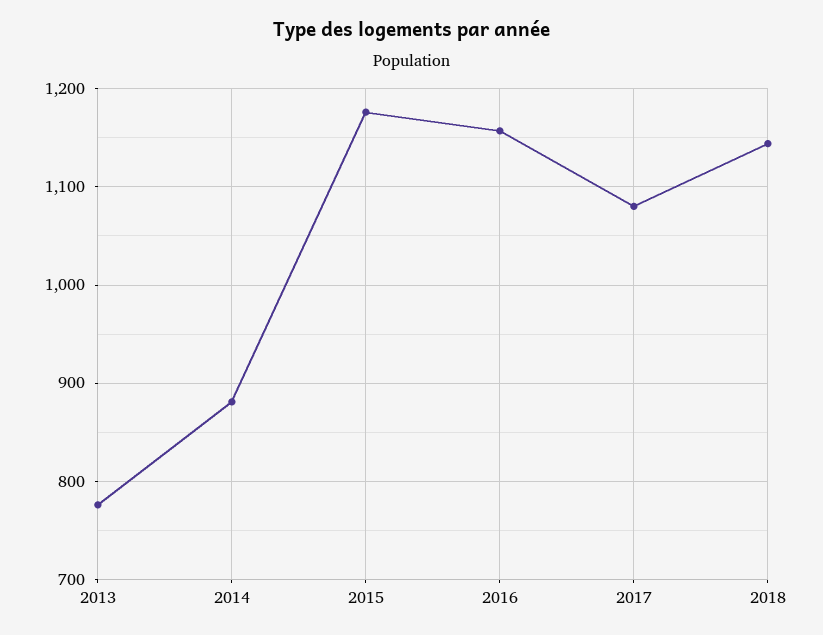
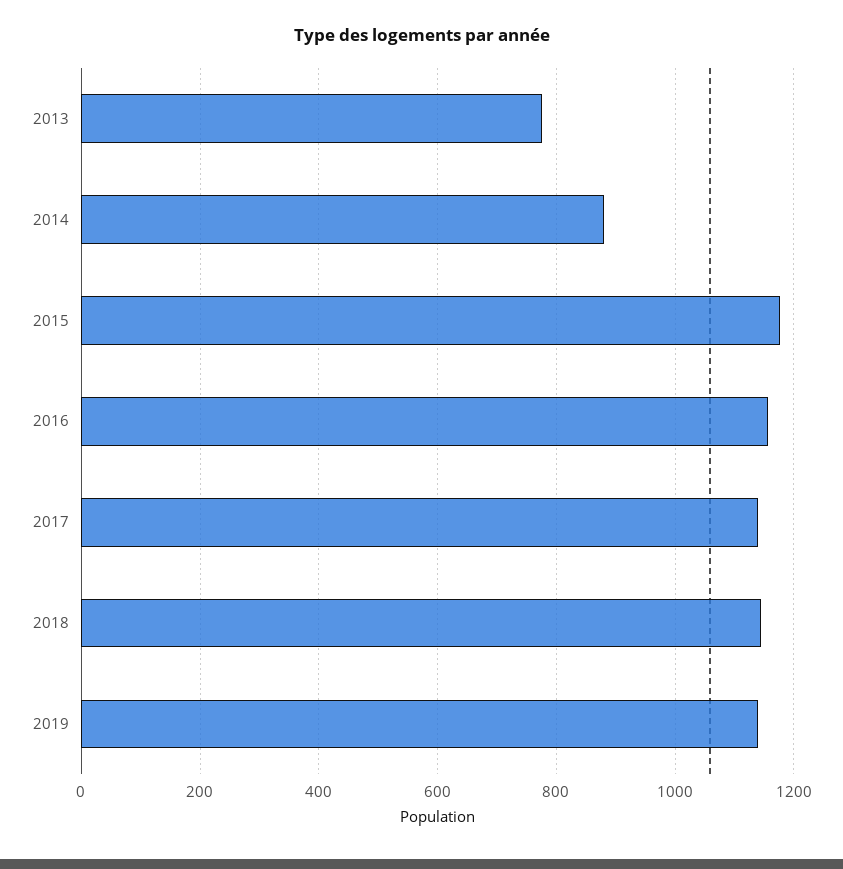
2017: 1080 -> 1140
2019: none -> 1140

